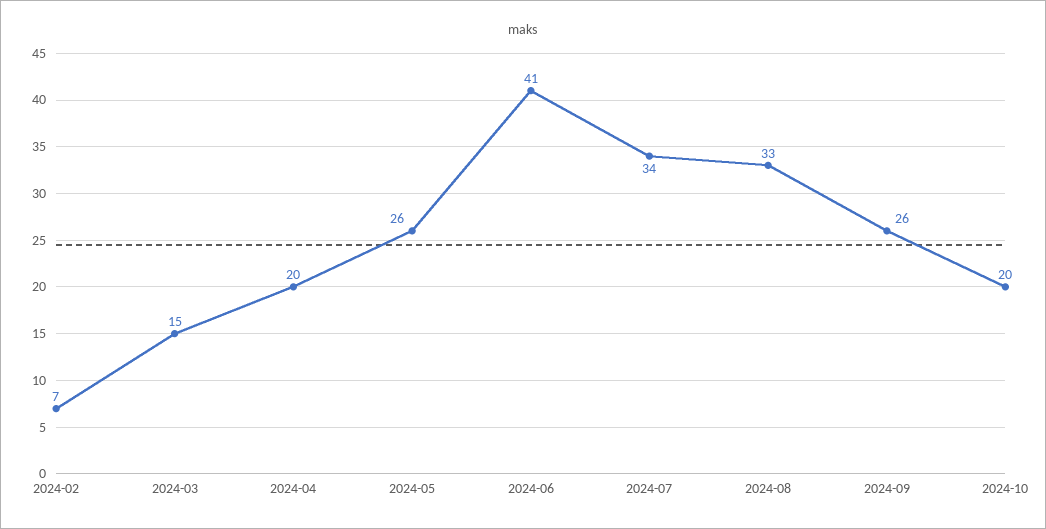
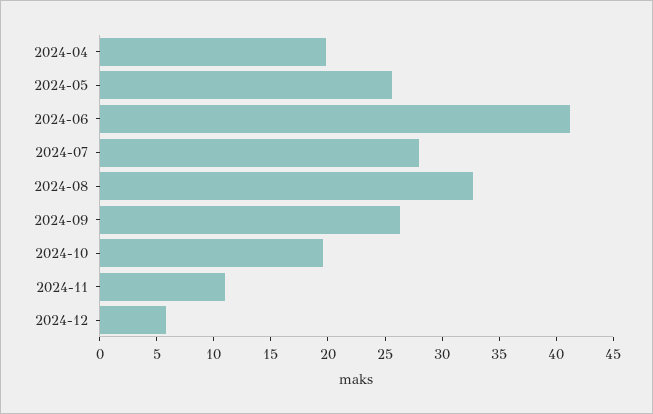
2024-02: 7 -> none
2024-03: 15 -> none
2024-07: 34 -> 28
2024-11: none -> 11
2024-12: none -> 6

